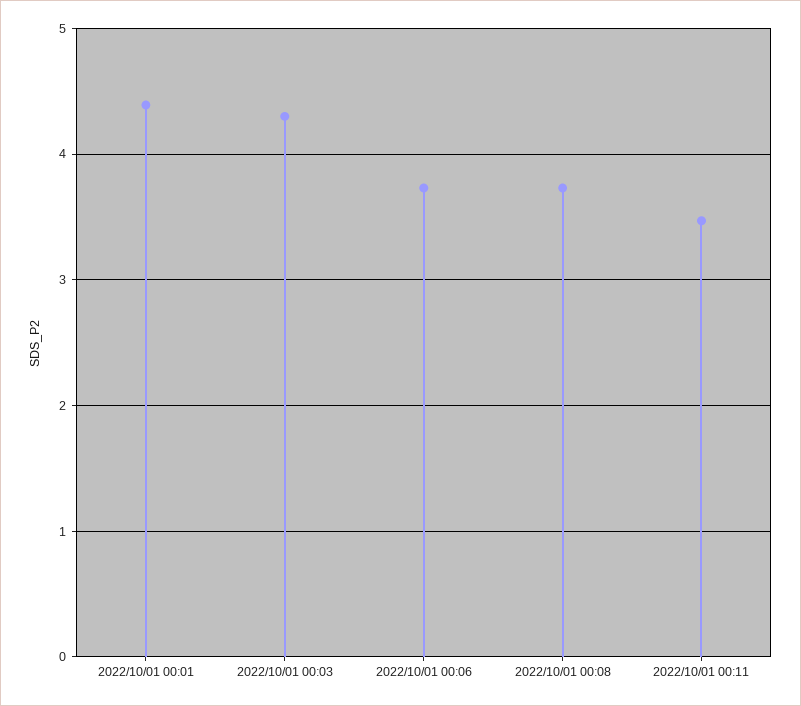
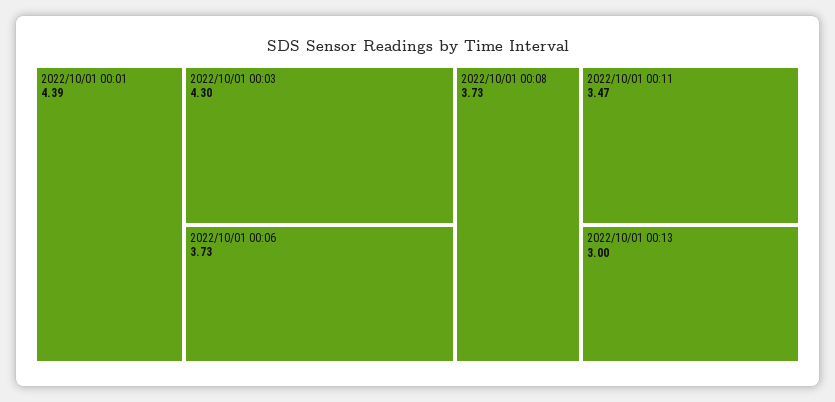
2022/10/01 00:13: none -> 3

